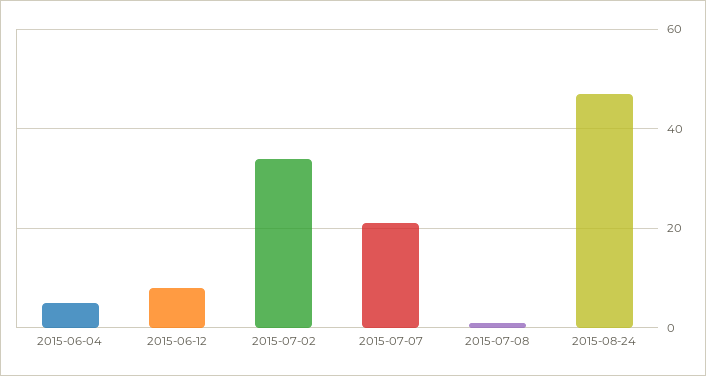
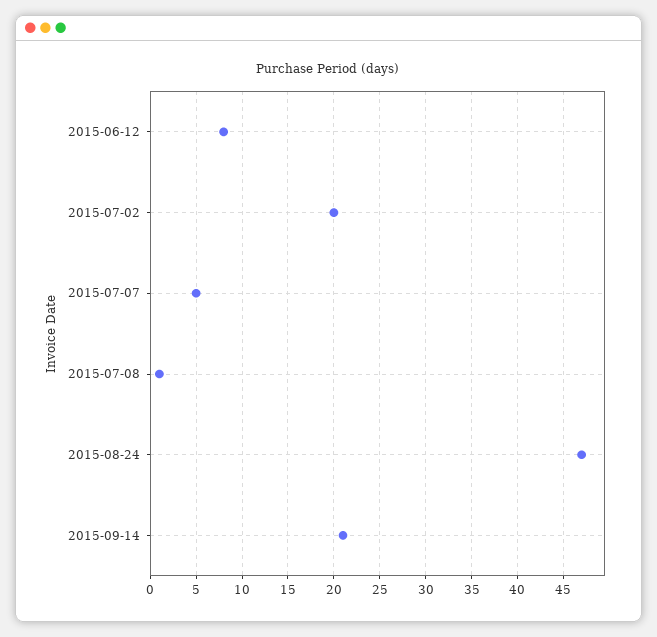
2015-06-04: 5 -> none
2015-07-02: 35 -> 20
2015-07-07: 20 -> 5
2015-09-14: none -> 21

